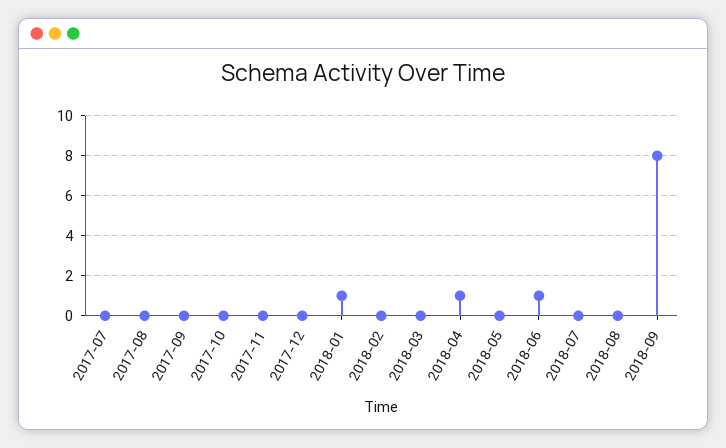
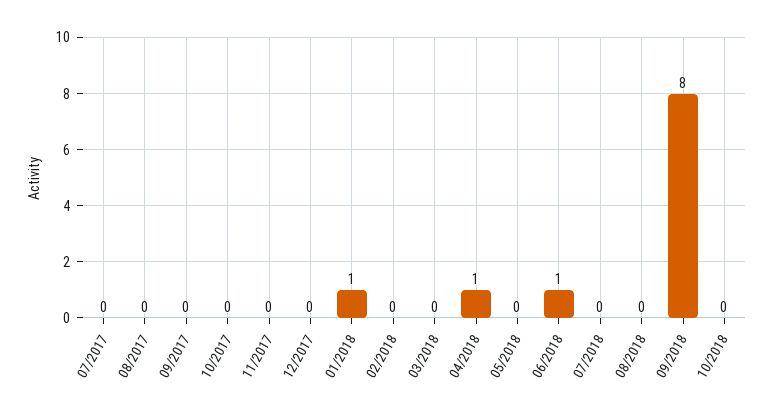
10/2018: none -> 0

